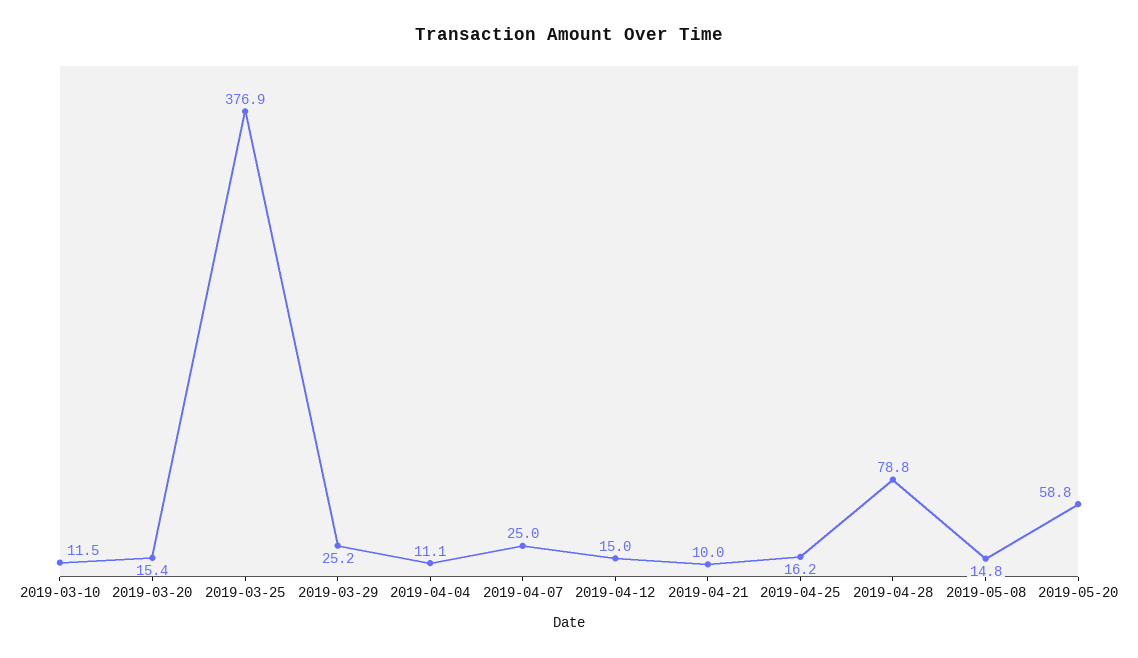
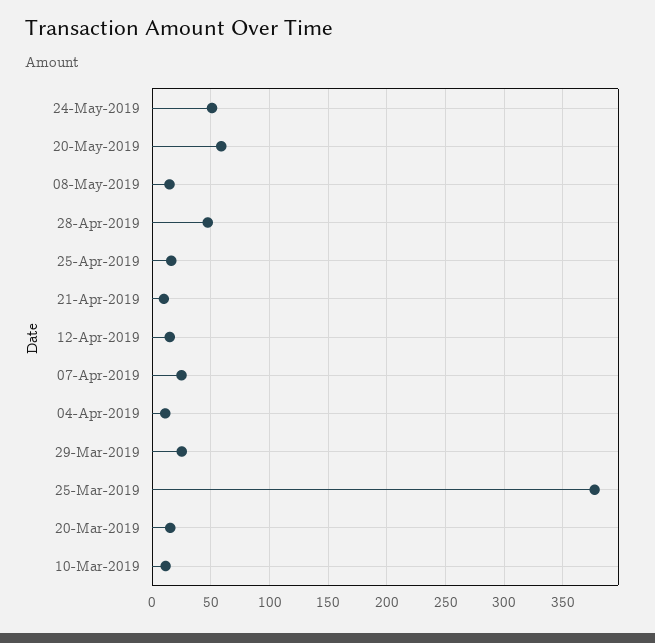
2019-04-28: 78.8 -> 50
24-May-2019: none -> 50

